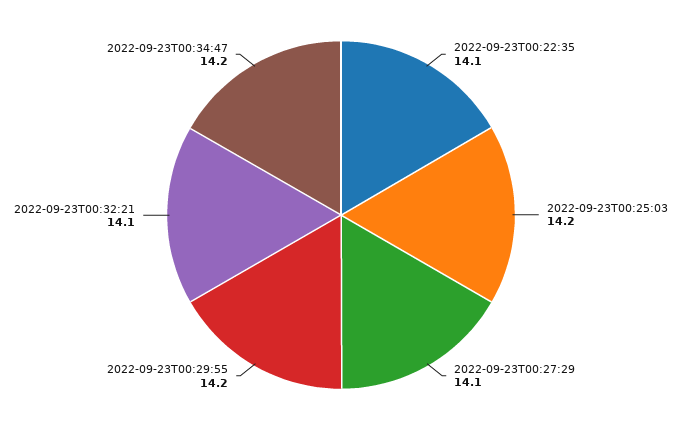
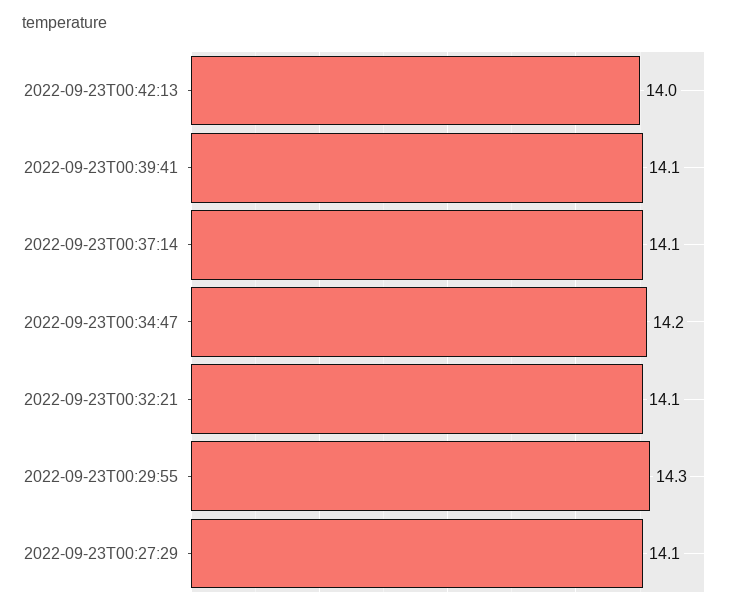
2022-09-23T00:22:35: 14.1 -> none
2022-09-23T00:25:03: 14.2 -> none
2022-09-23T00:29:55: 14.2 -> 14.3
2022-09-23T00:42:13: none -> 14
2022-09-23T00:39:41: none -> 14.1
2022-09-23T00:37:14: none -> 14.1

